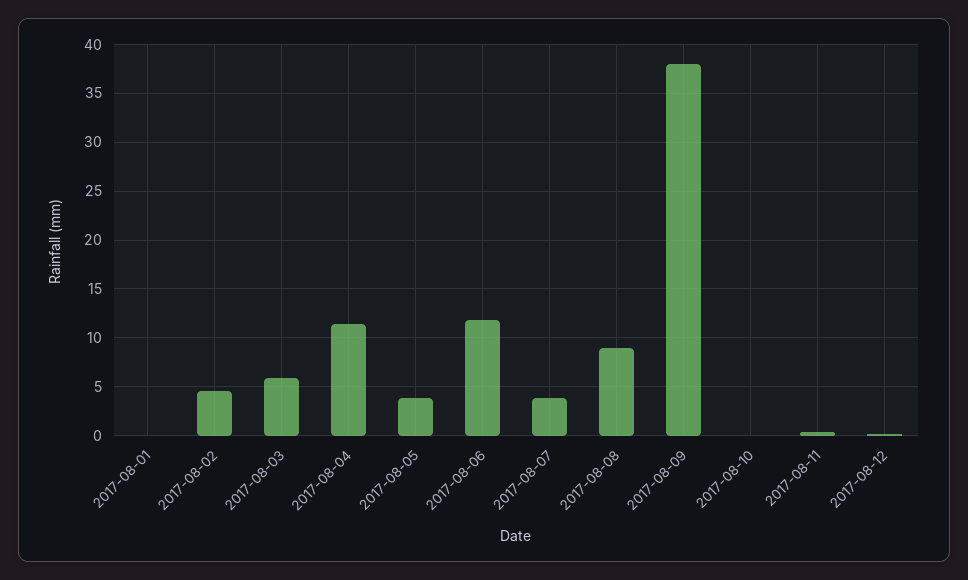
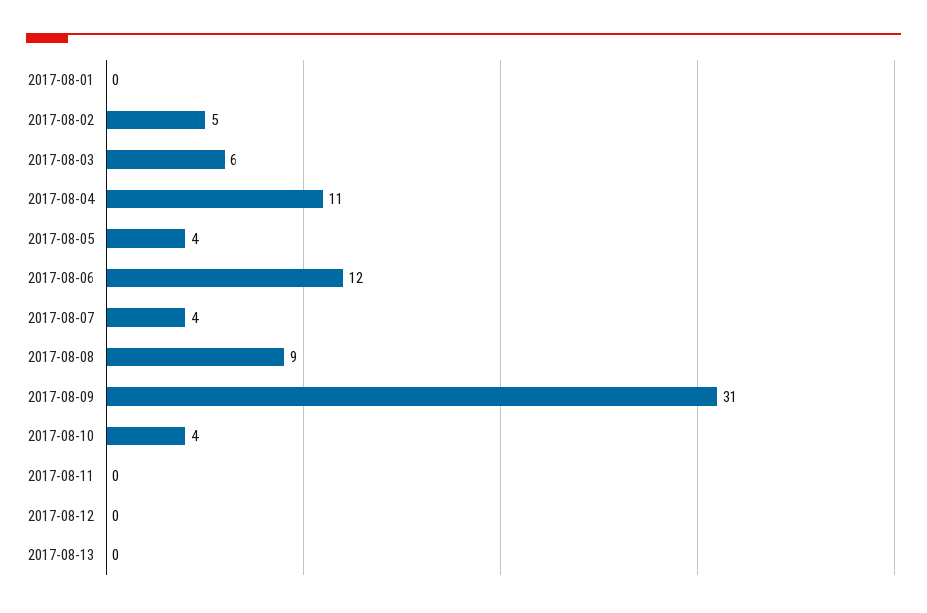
2017-08-09: 38 -> 31
2017-08-10: 0 -> 4
2017-08-13: none -> 0

